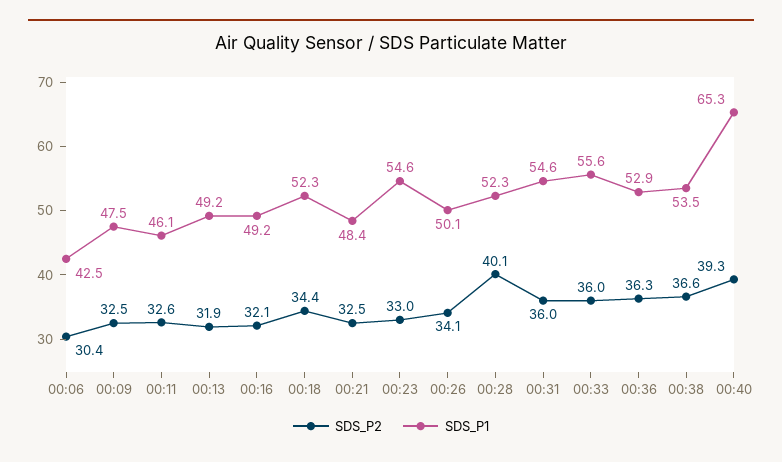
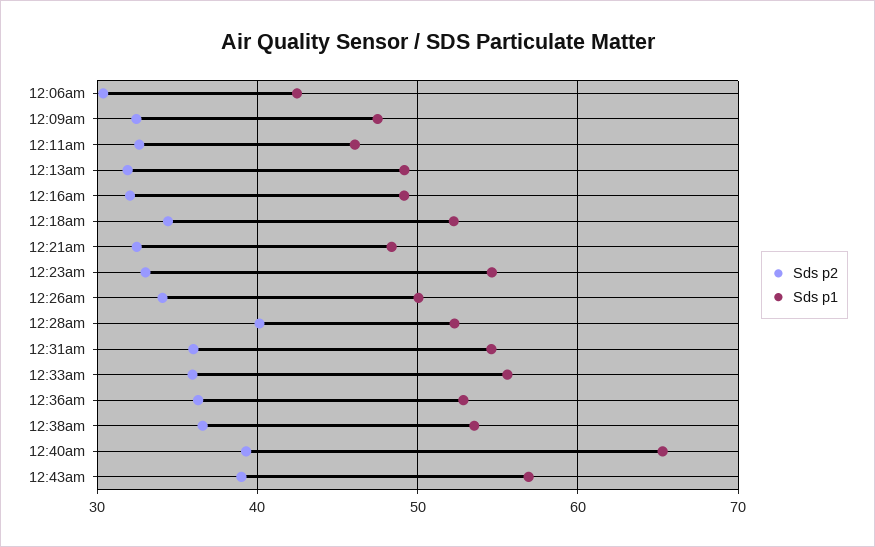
SDS_P2, 12:43am: none -> 39
SDS_P1, 12:43am: none -> 57

